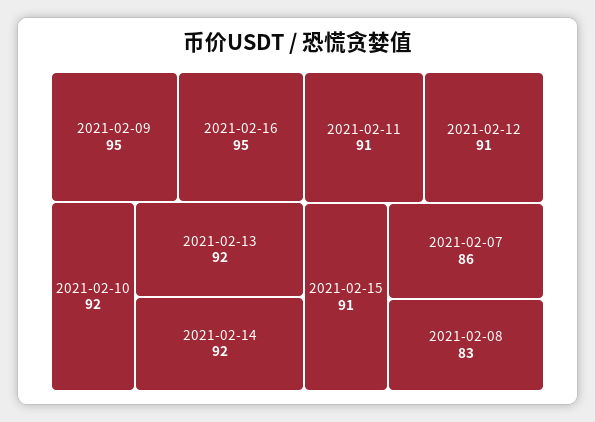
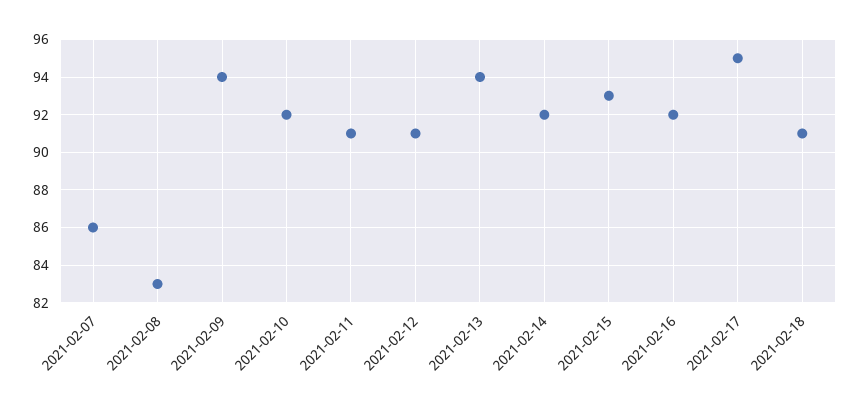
2021-02-09: 95 -> 94
2021-02-16: 95 -> 92
2021-02-13: 92 -> 94
2021-02-15: 91 -> 93
2021-02-17: none -> 95
2021-02-18: none -> 91

